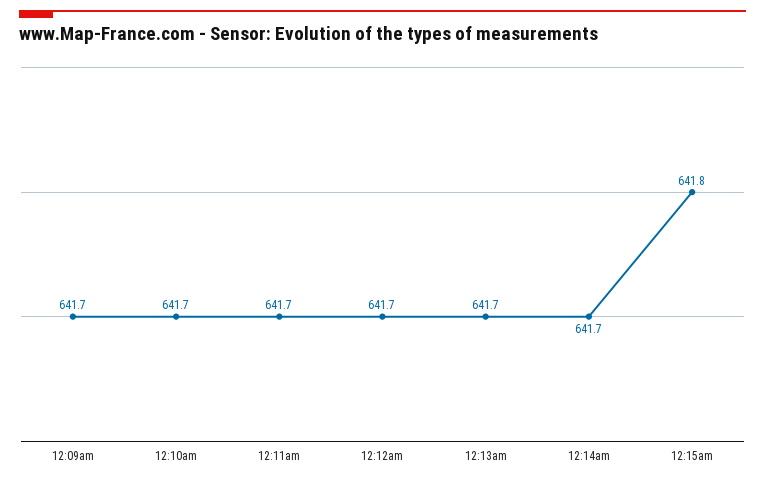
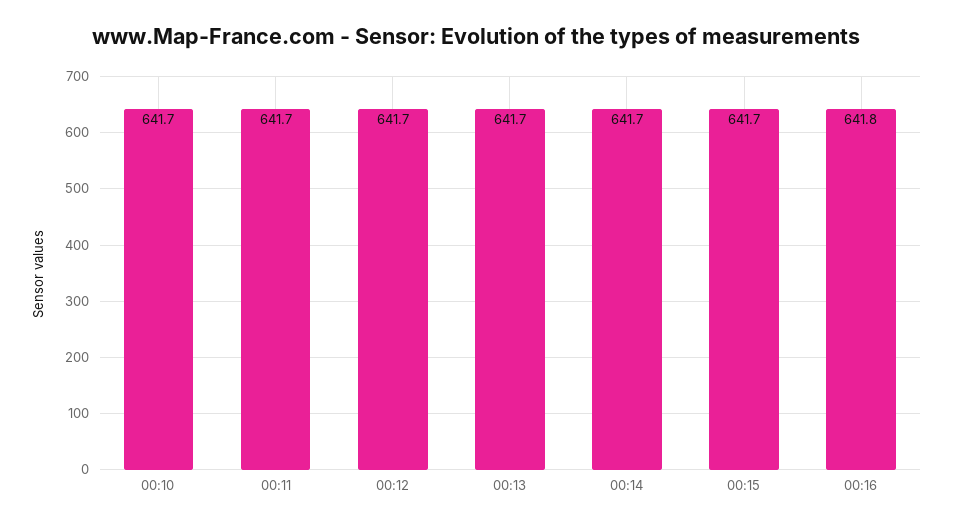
12:09am: 641.7 -> none
12:15am: 641.8 -> 641.7
00:16: none -> 641.8

